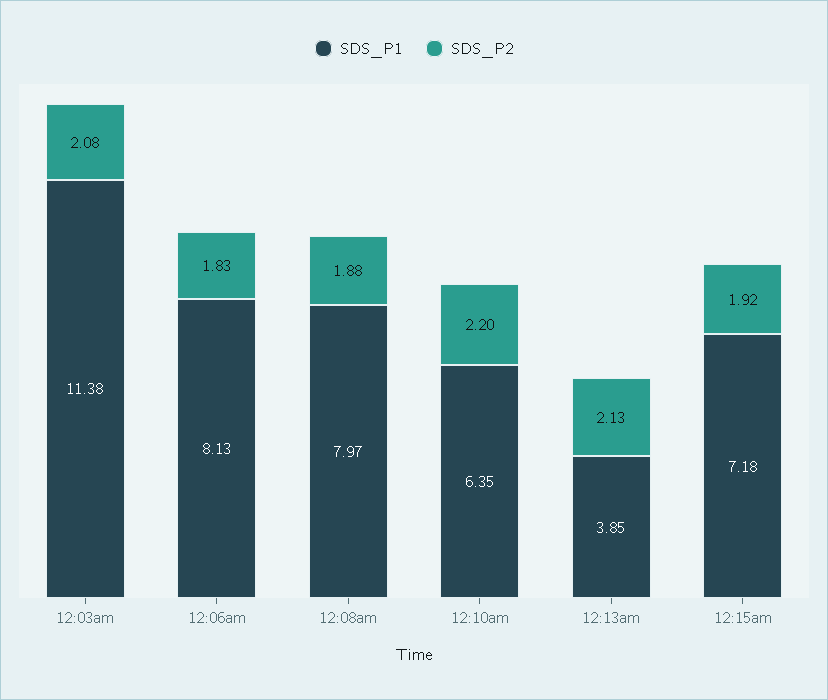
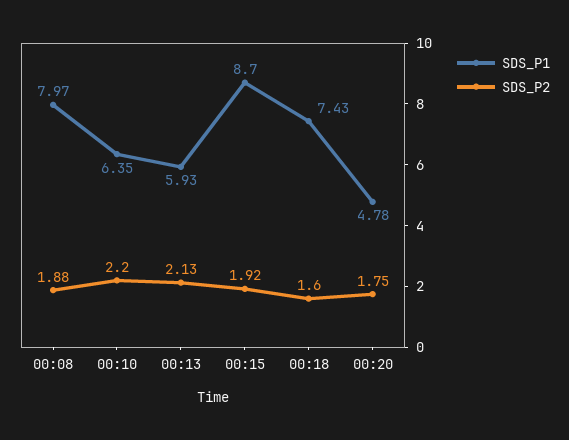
SDS_P1, 12:03am: 11.38 -> none
SDS_P2, 12:03am: 2.08 -> none
SDS_P1, 12:06am: 8.13 -> none
SDS_P2, 12:06am: 1.83 -> none
SDS_P1, 12:13am: 3.85 -> 5.93
SDS_P1, 12:15am: 7.18 -> 8.7
SDS_P1, 00:18: none -> 7.43
SDS_P2, 00:18: none -> 1.6
SDS_P1, 00:20: none -> 4.78
SDS_P2, 00:20: none -> 1.75

